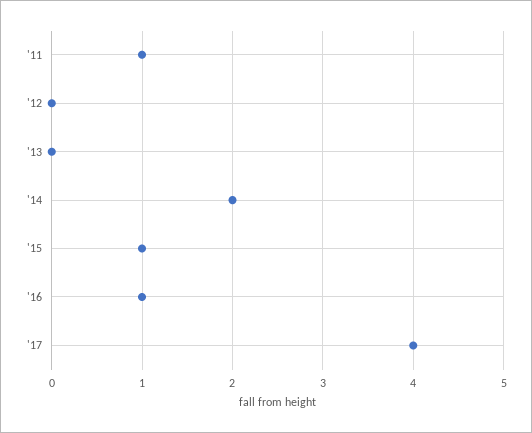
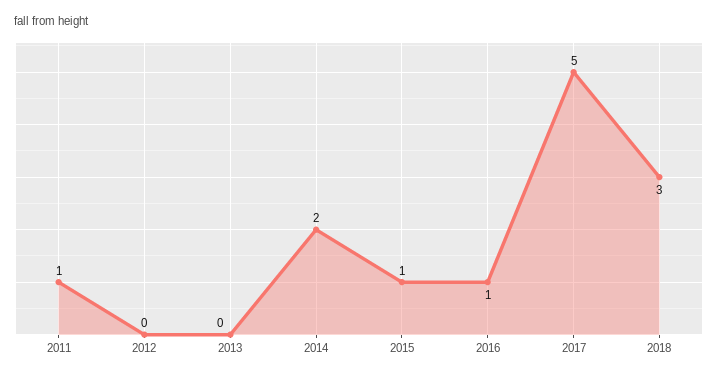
'17: 4 -> 5
2018: none -> 3

